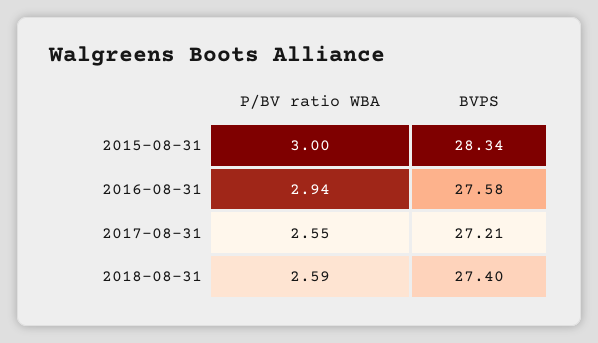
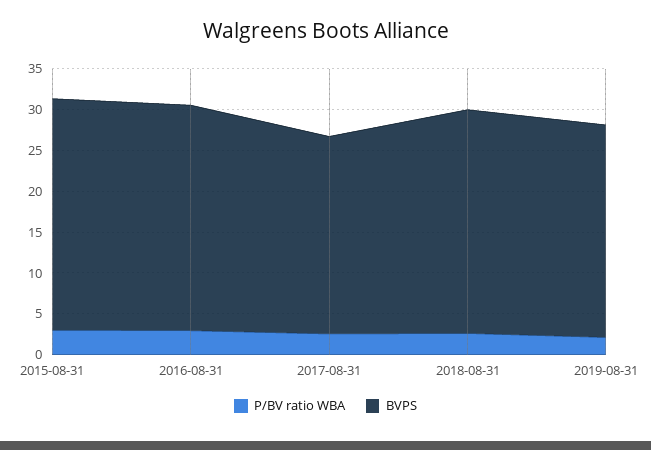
BVPS, 2017-08-31: 27.21 -> 24
P/BV ratio WBA, 2019-08-31: none -> 2
BVPS, 2019-08-31: none -> 26

